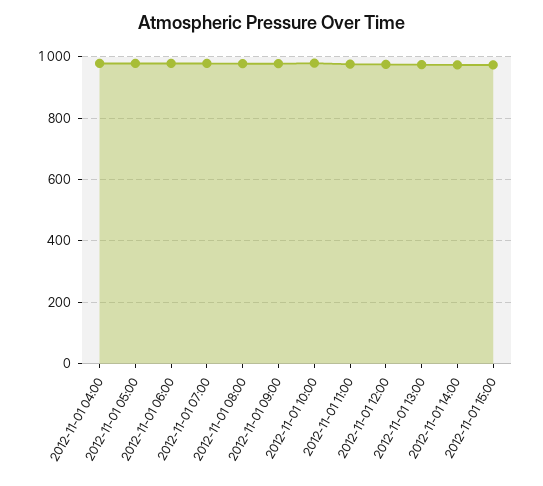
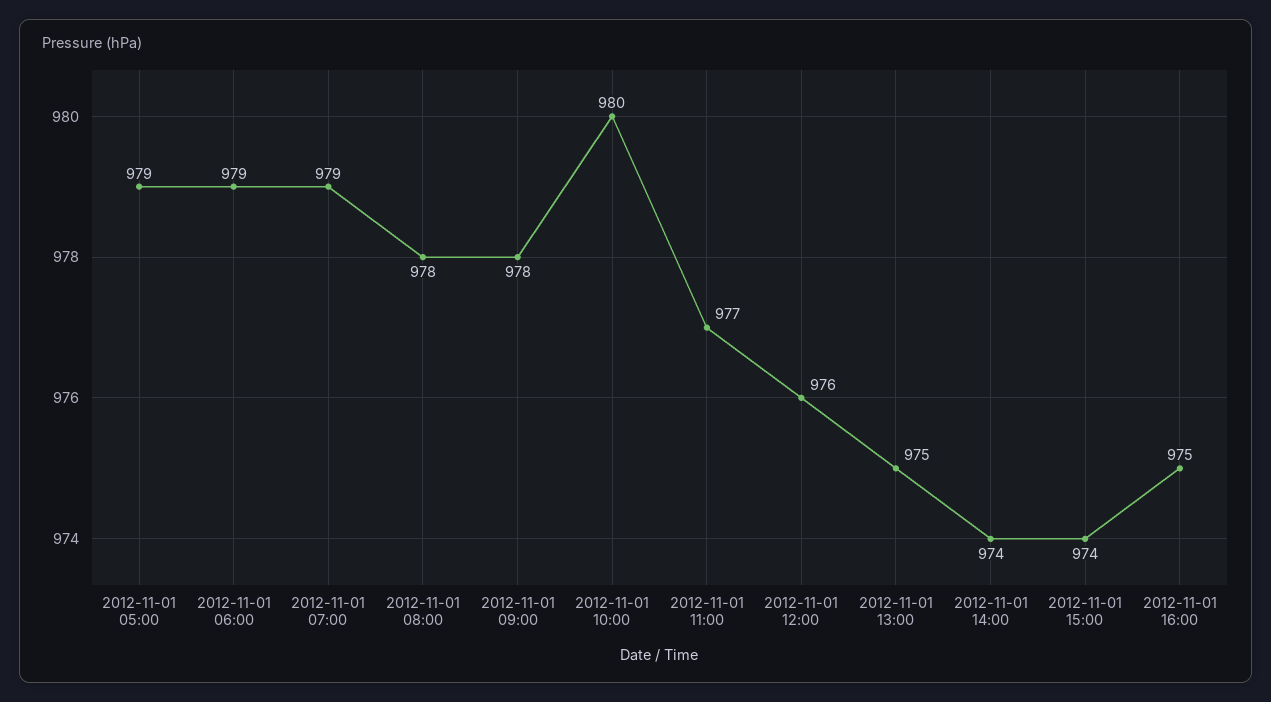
2012-11-01 04:00: 980 -> none
2012-11-01 16:00: none -> 975

